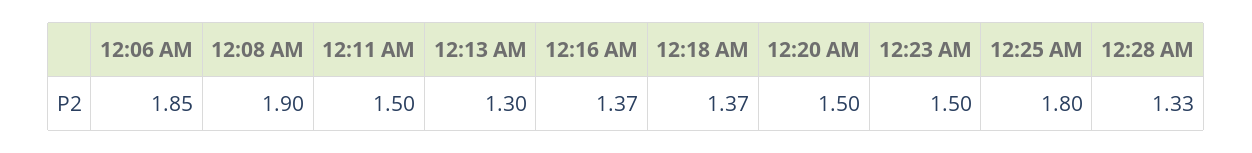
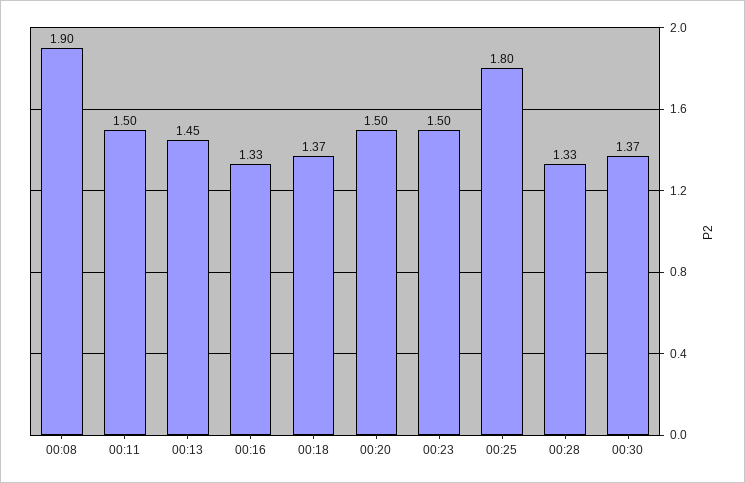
12:06 AM: 1.85 -> none
12:13 AM: 1.3 -> 1.45
12:16 AM: 1.37 -> 1.33
00:30: none -> 1.37

